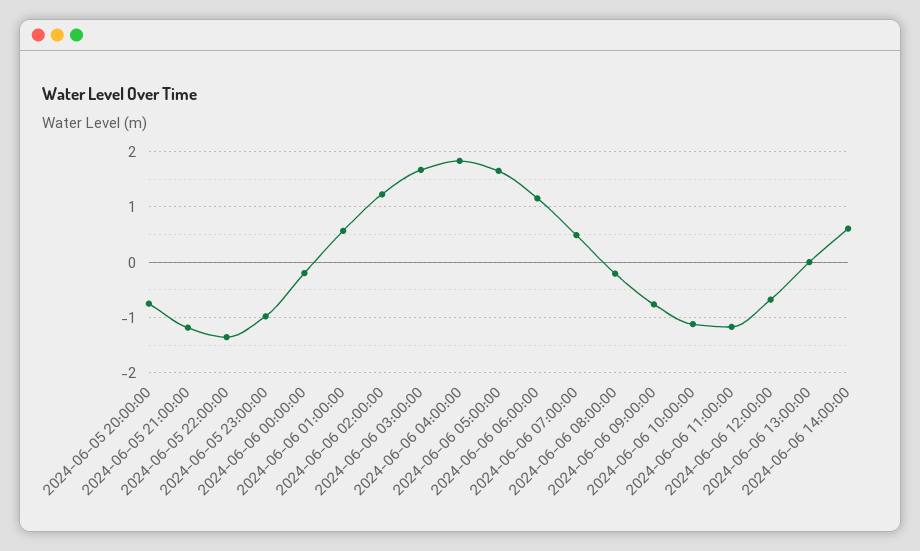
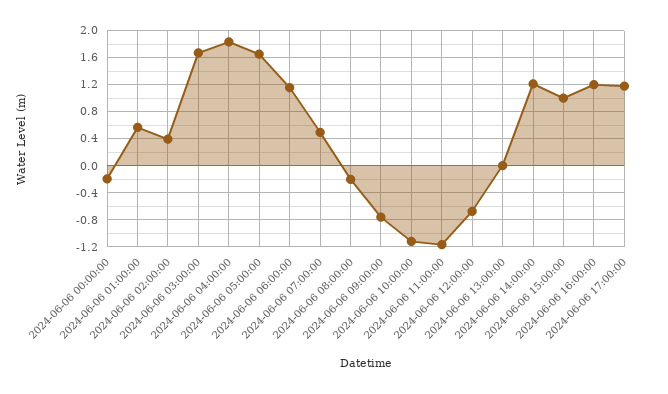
2024-06-05 20:00:00: -0.8 -> none
2024-06-05 21:00:00: -1.2 -> none
2024-06-05 22:00:00: -1.4 -> none
2024-06-05 23:00:00: -1 -> none
2024-06-06 02:00:00: 1.2 -> 0.4
2024-06-06 14:00:00: 0.6 -> 1.2
2024-06-06 15:00:00: none -> 1
2024-06-06 16:00:00: none -> 1.2
2024-06-06 17:00:00: none -> 1.2

